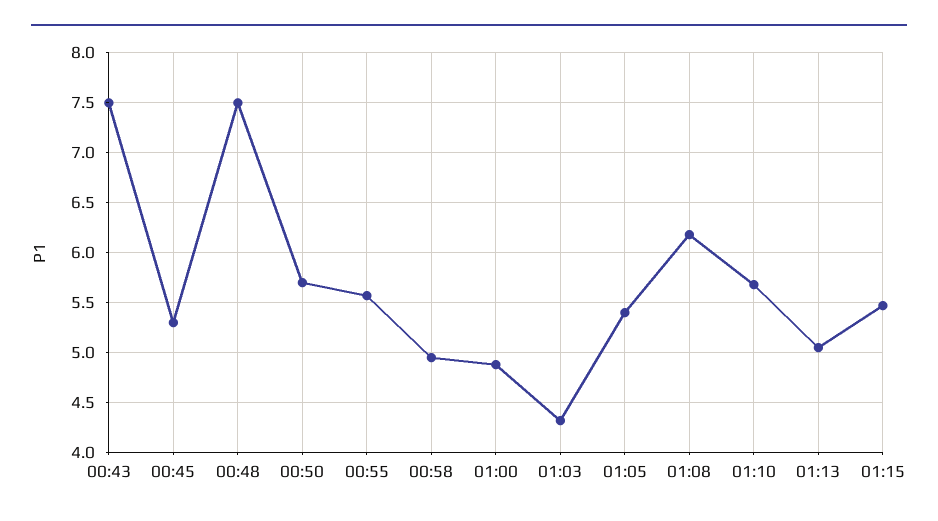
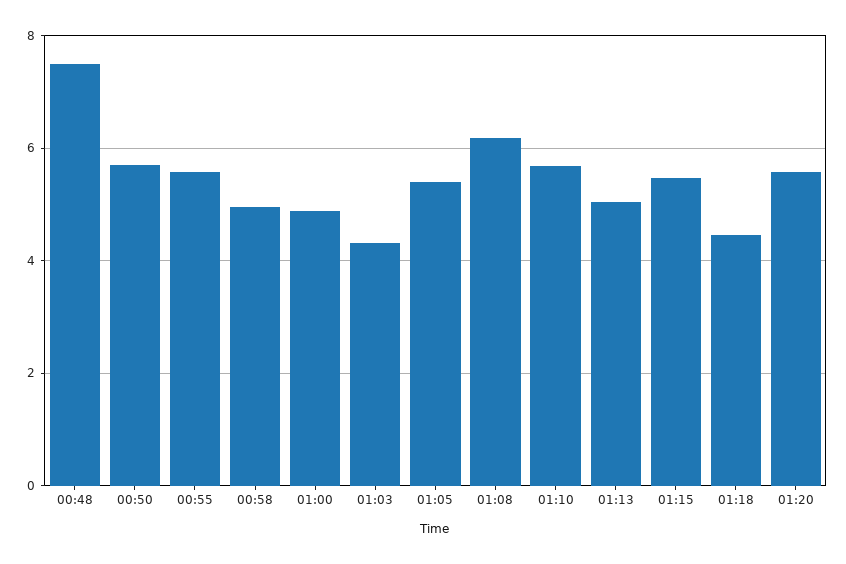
00:43: 7.5 -> none
00:45: 5.3 -> none
01:18: none -> 4.4
01:20: none -> 5.6

